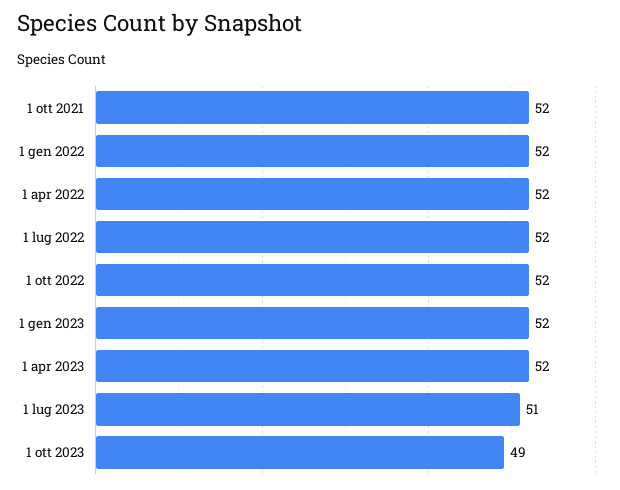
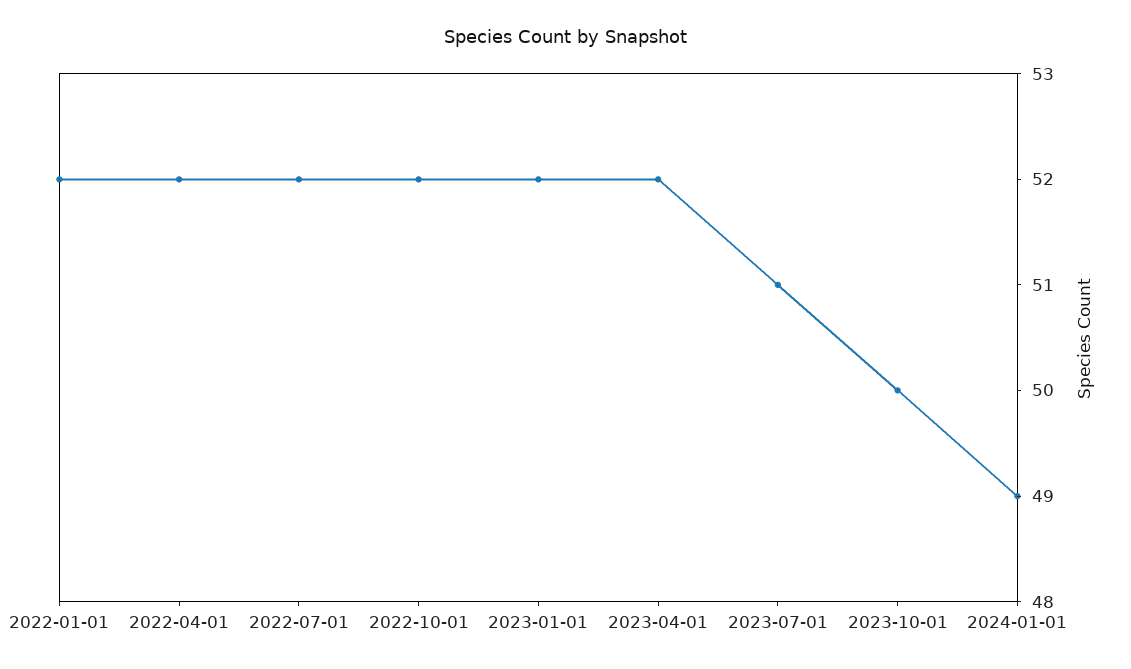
1 ott 2021: 52 -> none
1 ott 2023: 49 -> 50
2024-01-01: none -> 49

